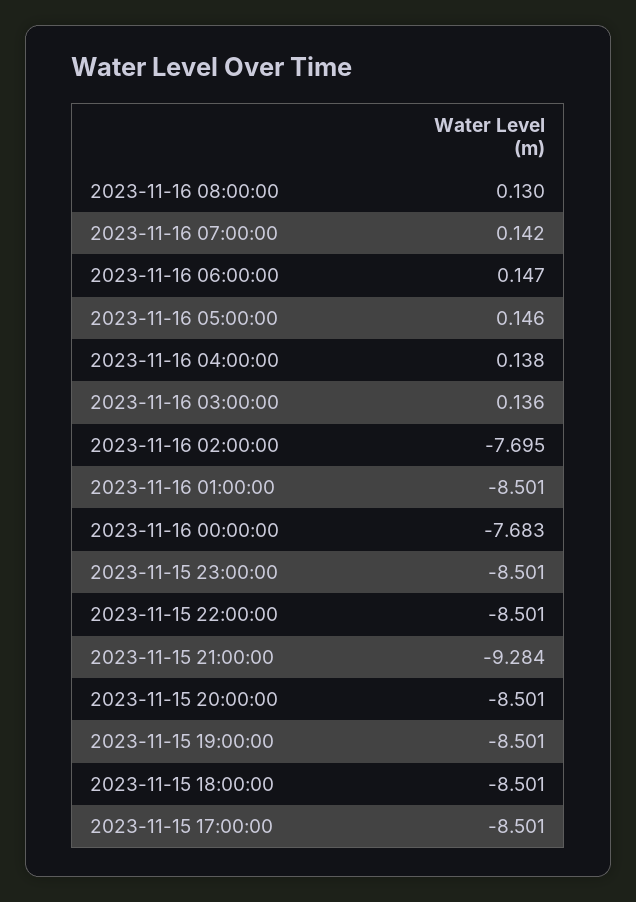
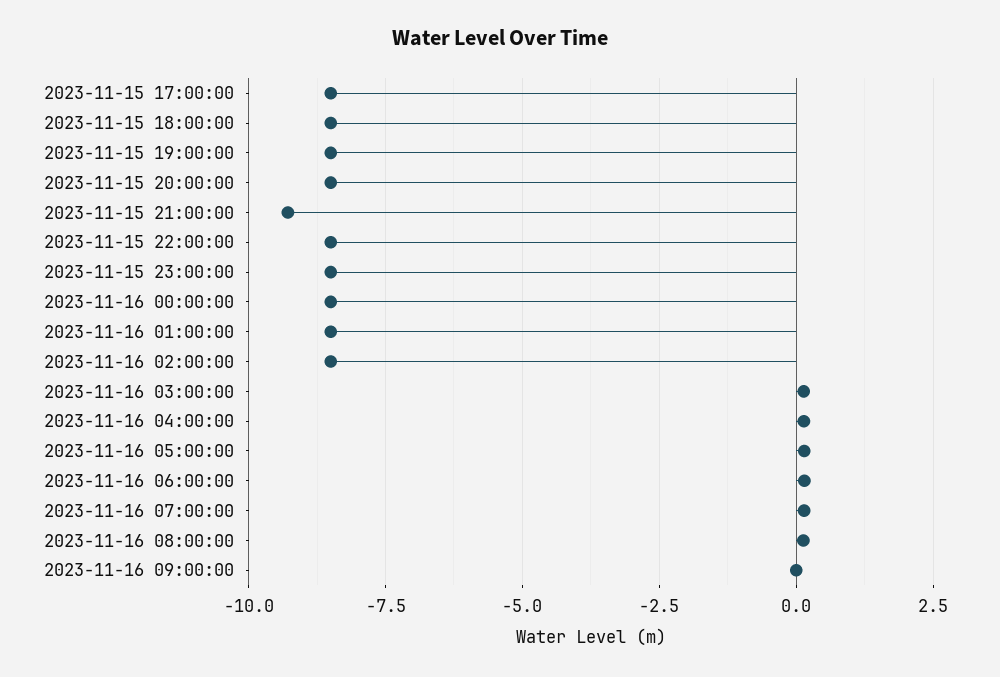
2023-11-16 02:00:00: -7.695 -> -8.5
2023-11-16 00:00:00: -7.683 -> -8.5
2023-11-16 09:00:00: none -> 0

